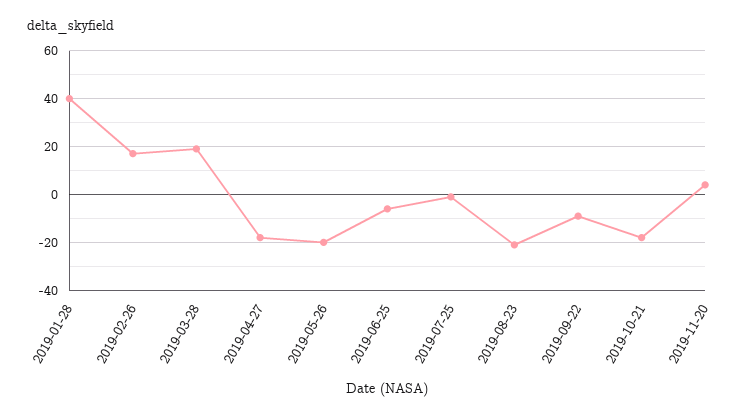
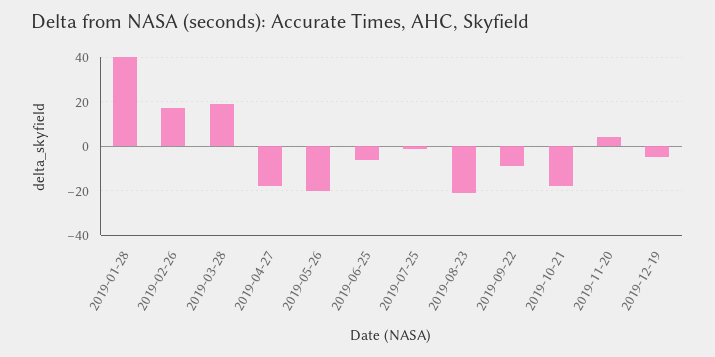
2019-12-19: none -> -5

